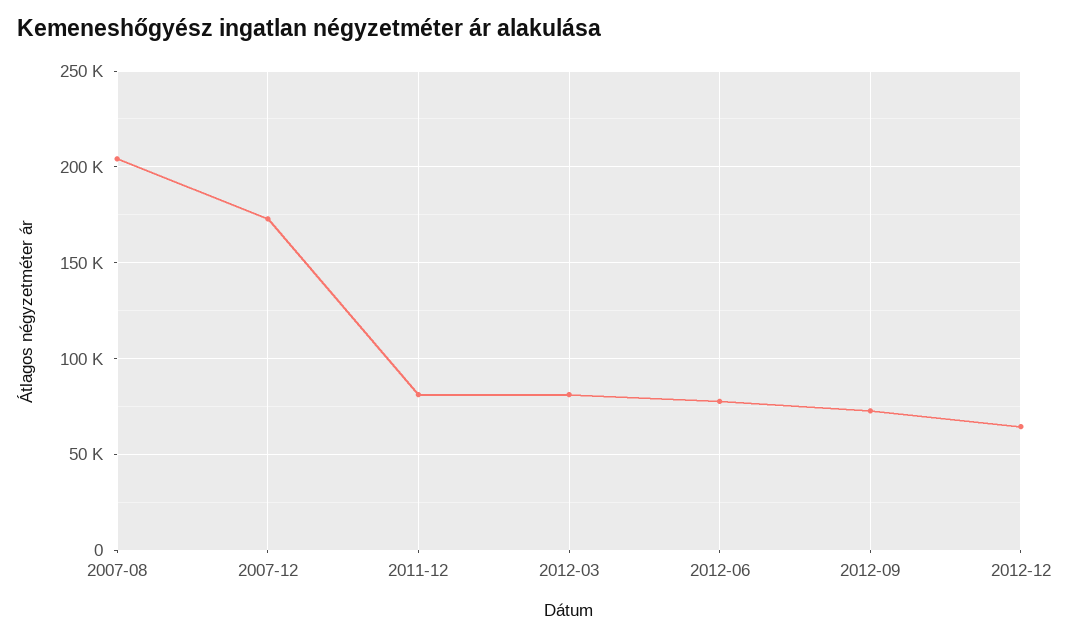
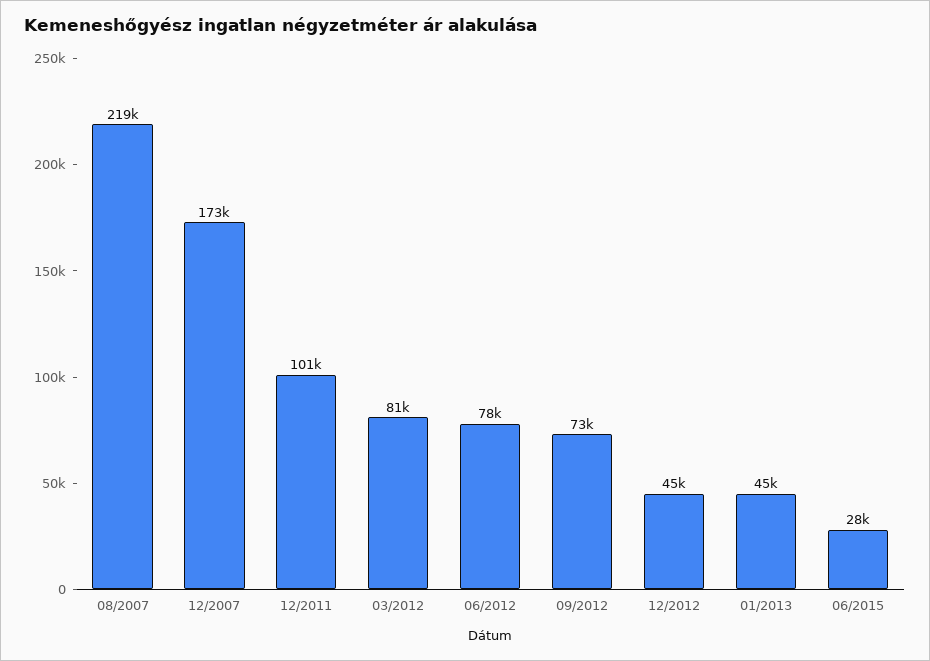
2007-08: 205000 -> 219000
2011-12: 80000 -> 101000
2012-12: 65000 -> 45000
01/2013: none -> 45000
06/2015: none -> 28000

